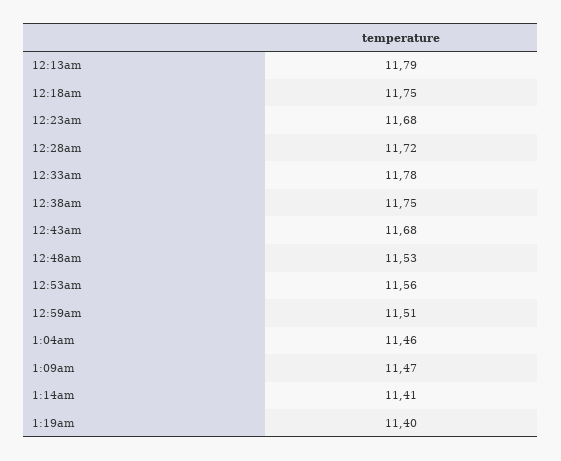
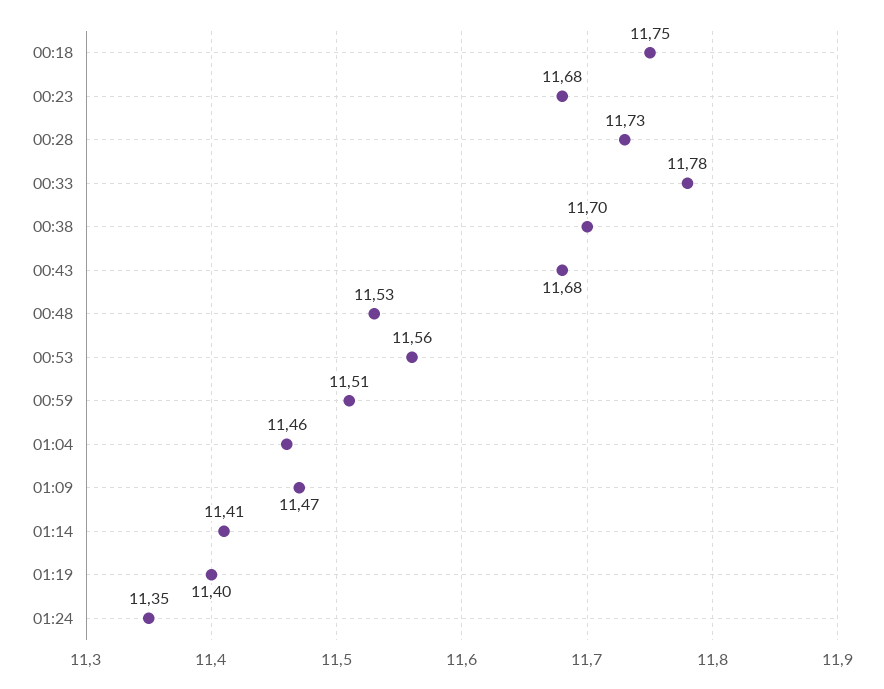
12:13am: 11.79 -> none
12:28am: 11.72 -> 11.73
12:38am: 11.75 -> 11.7
01:24: none -> 11.35

